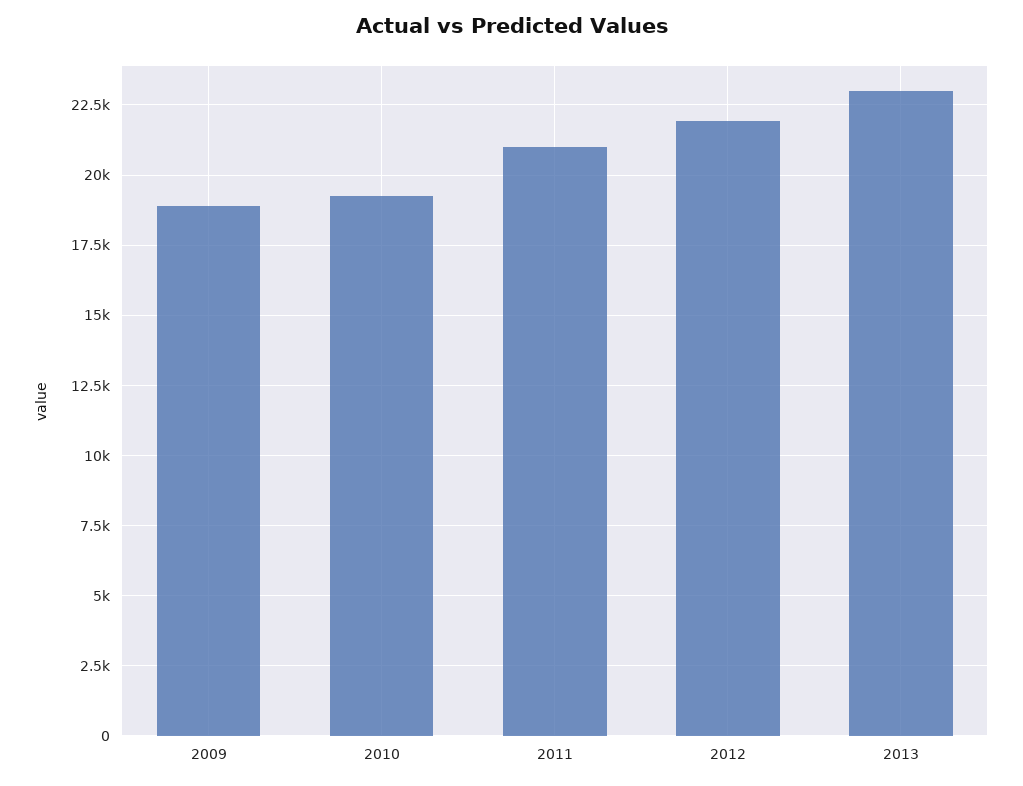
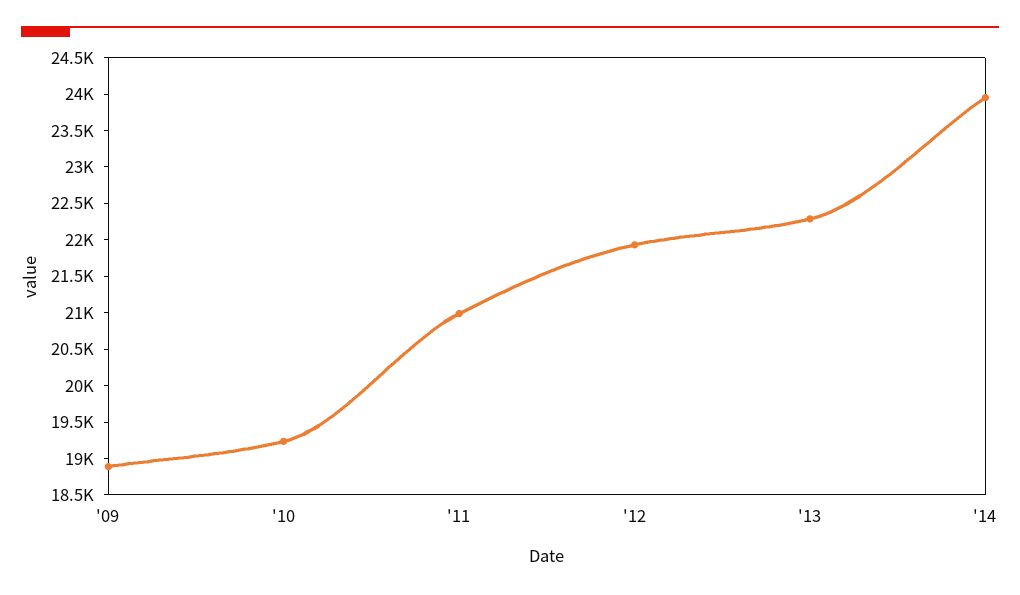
2013: 23000 -> 22250
'14: none -> 24000

